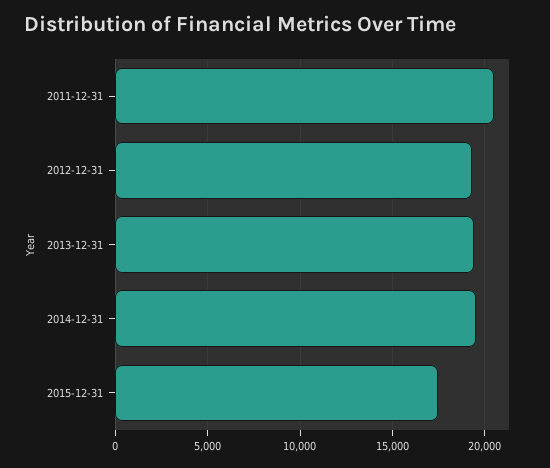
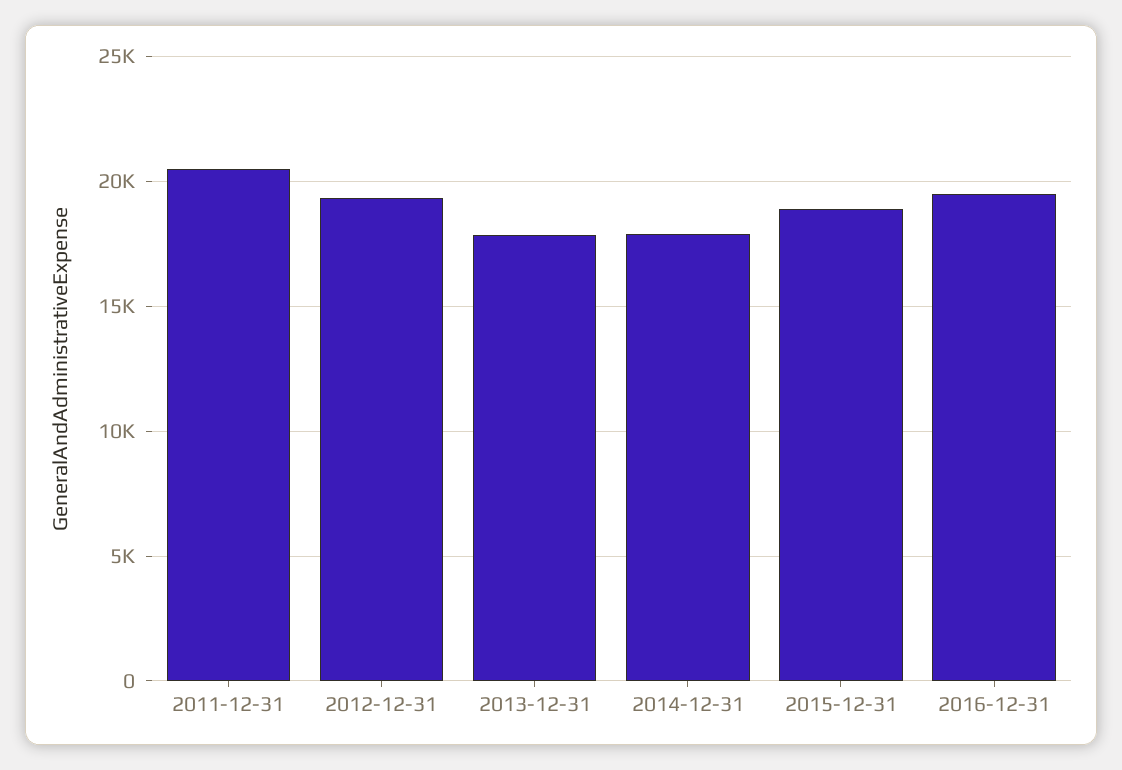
2013-12-31: 19500 -> 18000
2014-12-31: 19500 -> 18000
2015-12-31: 17500 -> 19000
2016-12-31: none -> 19500

